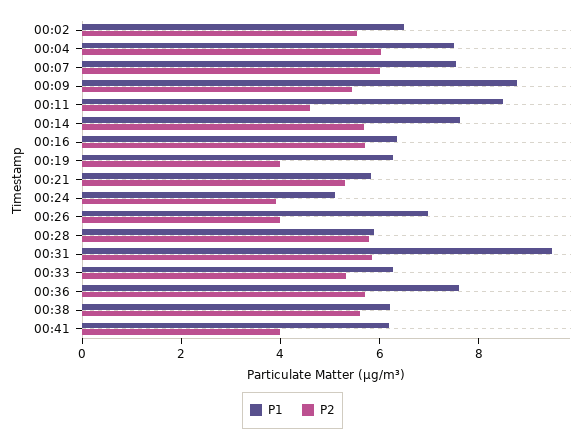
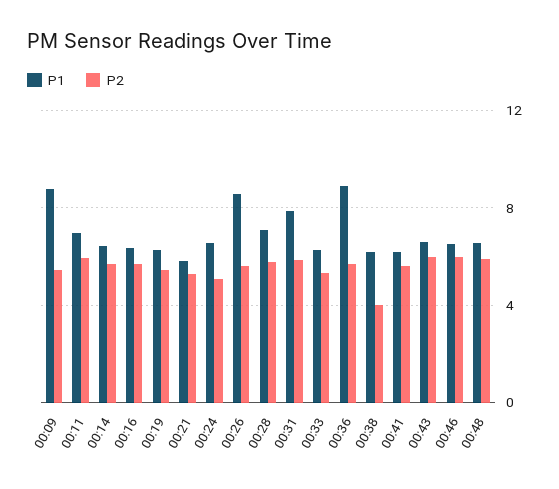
P1, 00:02: 6.5 -> none
P2, 00:02: 5.5 -> none
P1, 00:04: 7.5 -> none
P2, 00:04: 6 -> none
P1, 00:07: 7.5 -> none
P2, 00:07: 6 -> none
P1, 00:11: 8.5 -> 7
P2, 00:11: 4.5 -> 6
P1, 00:14: 7.5 -> 6.5
P2, 00:19: 4 -> 5.5
P1, 00:24: 5 -> 6.5
P2, 00:24: 4 -> 5
P1, 00:26: 7 -> 8.5
P2, 00:26: 4 -> 5.5
P1, 00:28: 6 -> 7
P1, 00:31: 9.5 -> 8
P1, 00:36: 7.5 -> 9
P2, 00:38: 5.5 -> 4
P2, 00:41: 4 -> 5.5
P1, 00:43: none -> 6.5
P2, 00:43: none -> 6
P1, 00:46: none -> 6.5
P2, 00:46: none -> 6
P1, 00:48: none -> 6.5
P2, 00:48: none -> 6

